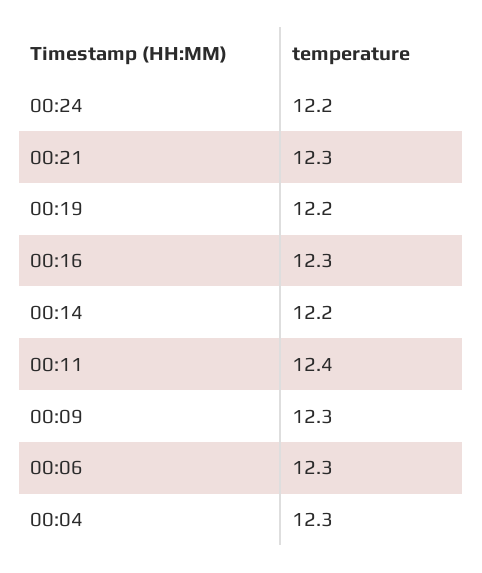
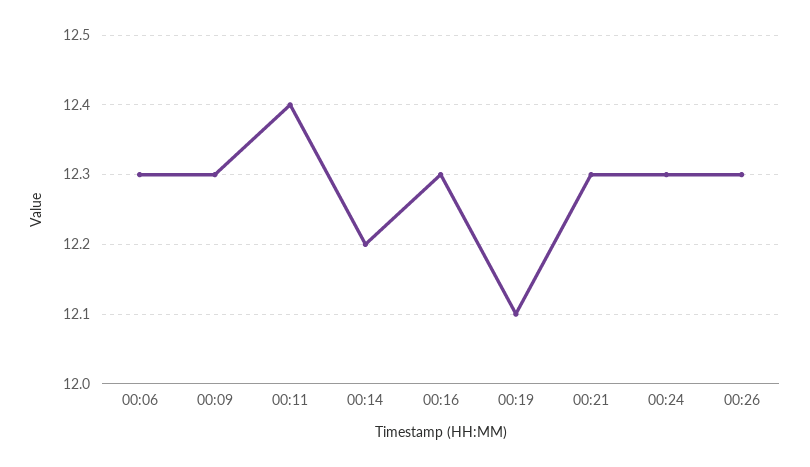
00:24: 12.2 -> 12.3
00:19: 12.2 -> 12.1
00:04: 12.3 -> none
00:26: none -> 12.3

